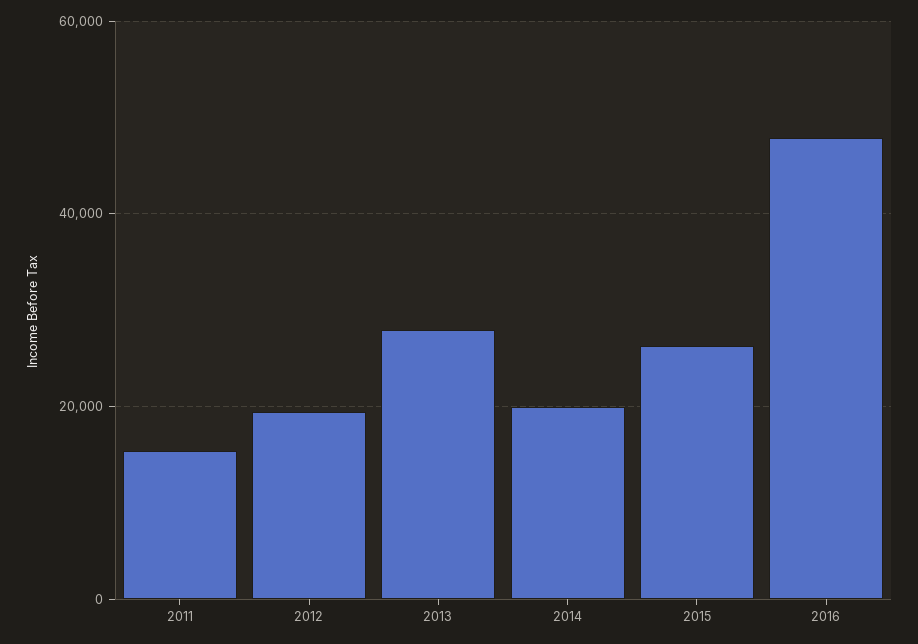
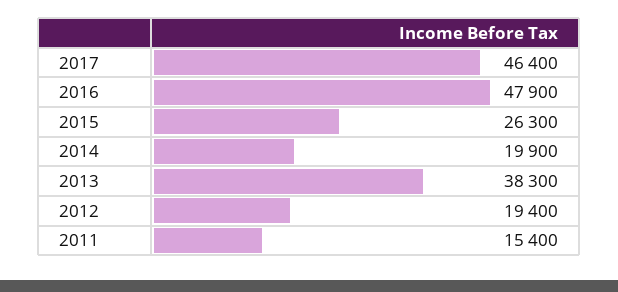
2013: 28000 -> 38300
2017: none -> 46400

